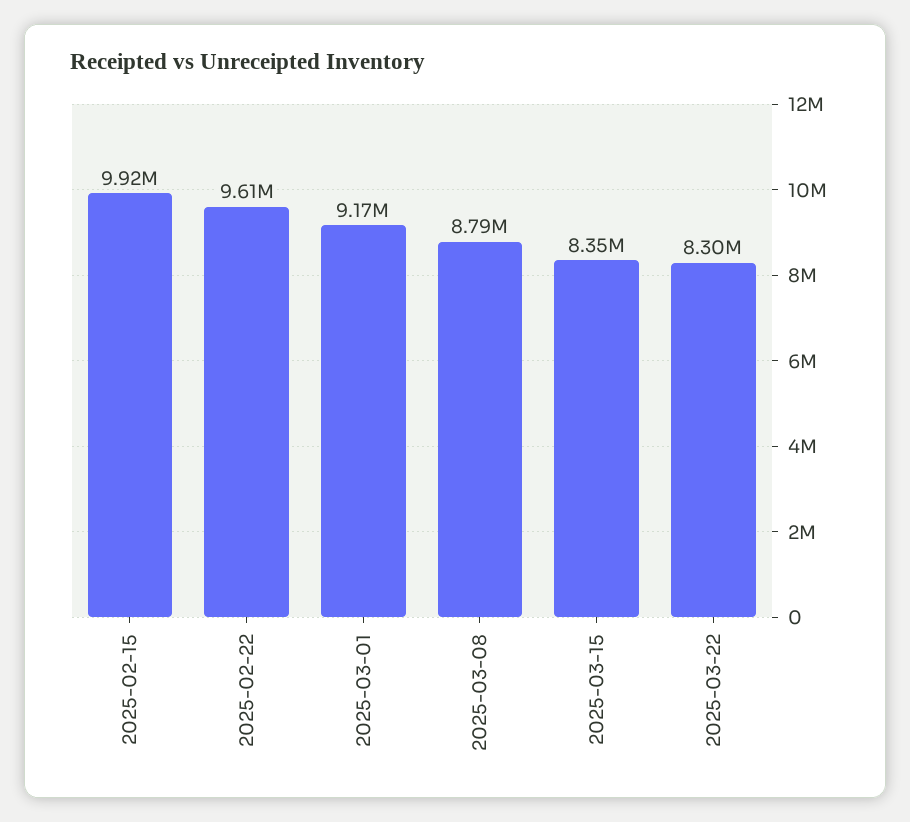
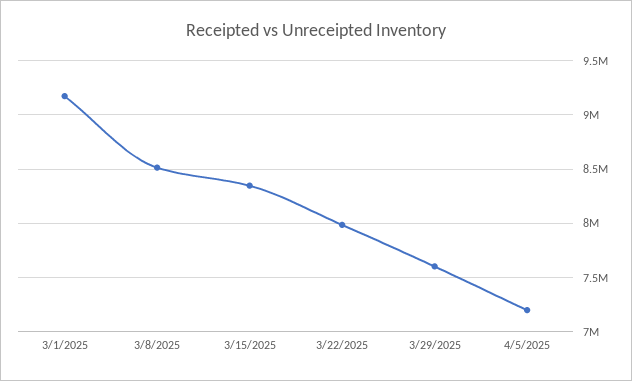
2025-02-15: 9920000 -> none
2025-02-22: 9610000 -> none
2025-03-08: 8790000 -> 8500000
2025-03-22: 8300000 -> 8000000
3/29/2025: none -> 7600000
4/5/2025: none -> 7200000

